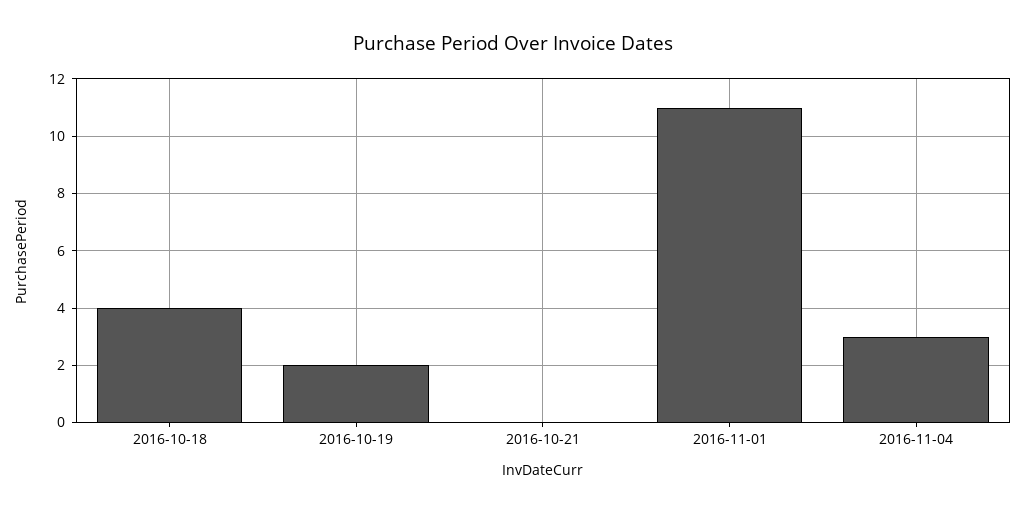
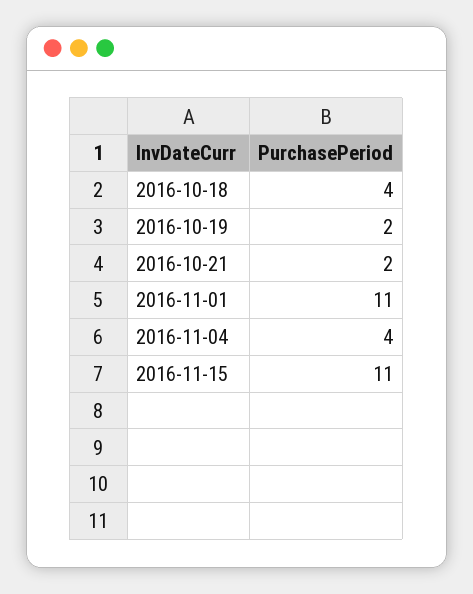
2016-10-21: 0 -> 2
2016-11-04: 3 -> 4
2016-11-15: none -> 11

